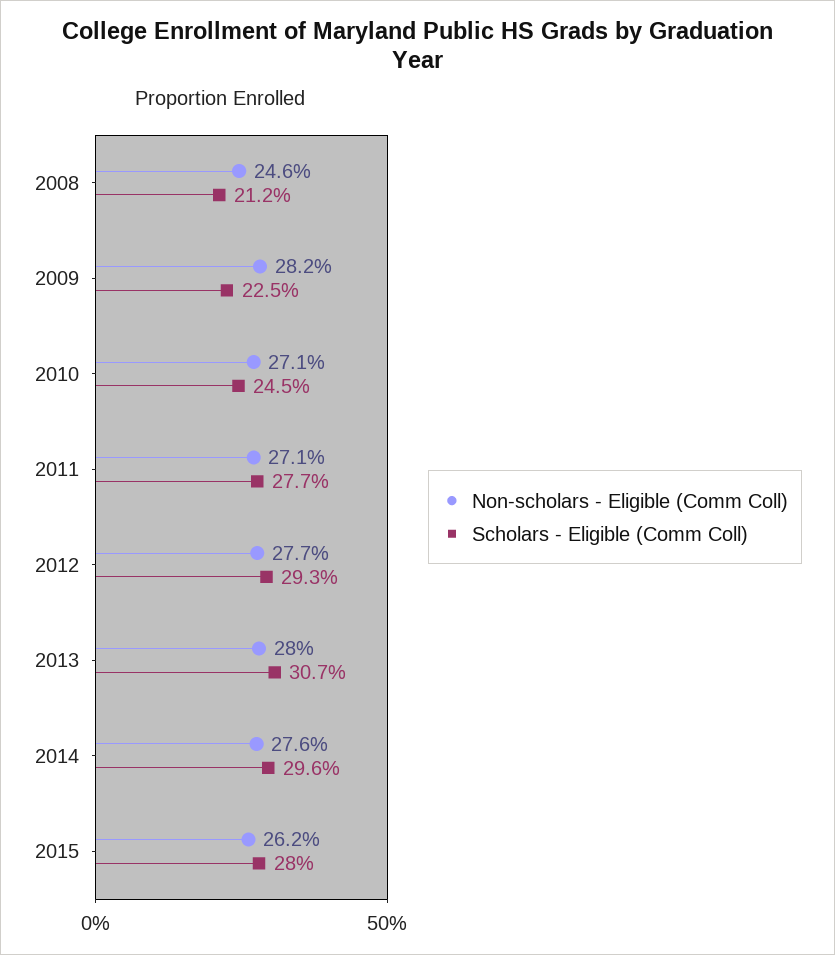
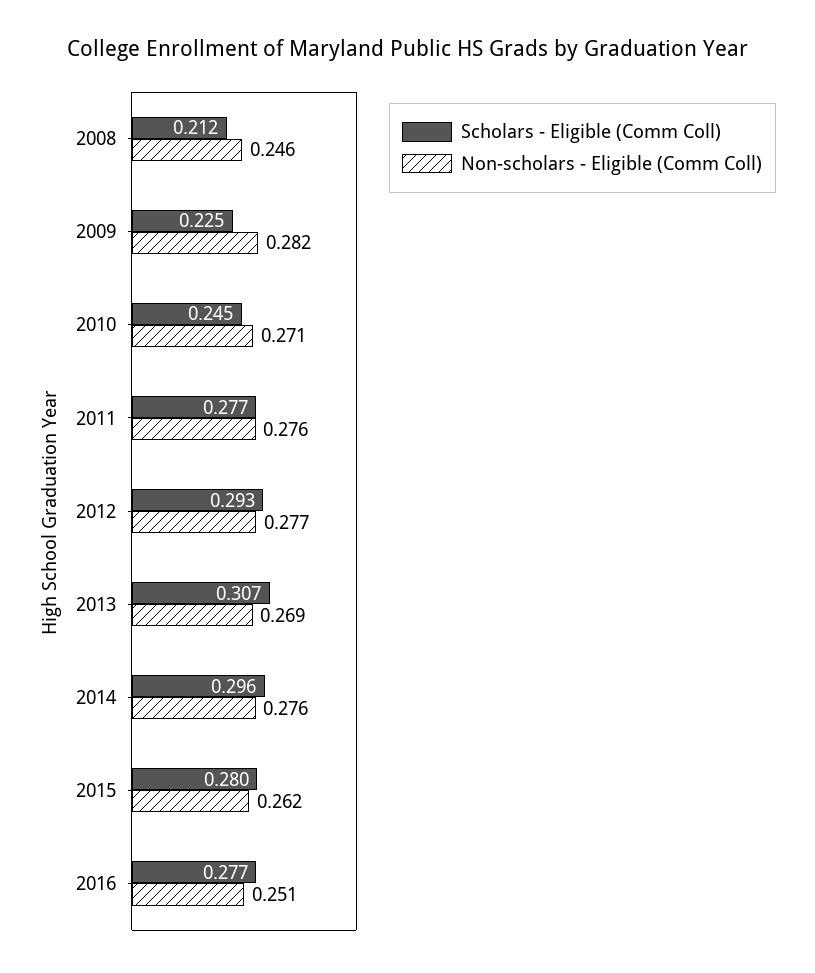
Non-scholars - Eligible (Comm Coll), 2011: 0.271 -> 0.276
Non-scholars - Eligible (Comm Coll), 2013: 0.28 -> 0.269
Scholars - Eligible (Comm Coll), 2016: none -> 0.277
Non-scholars - Eligible (Comm Coll), 2016: none -> 0.251

